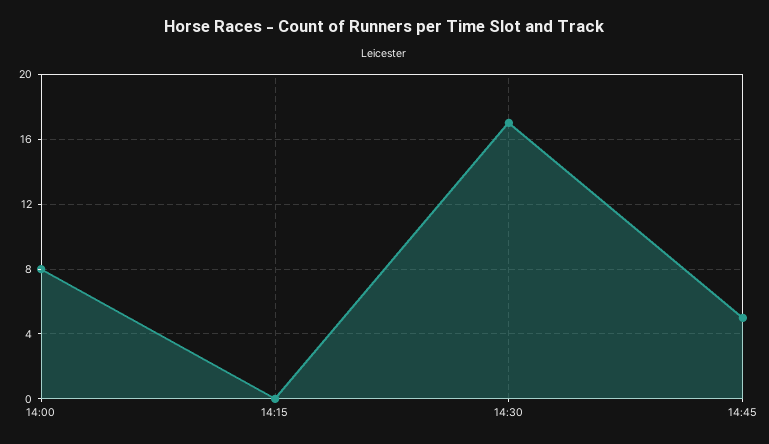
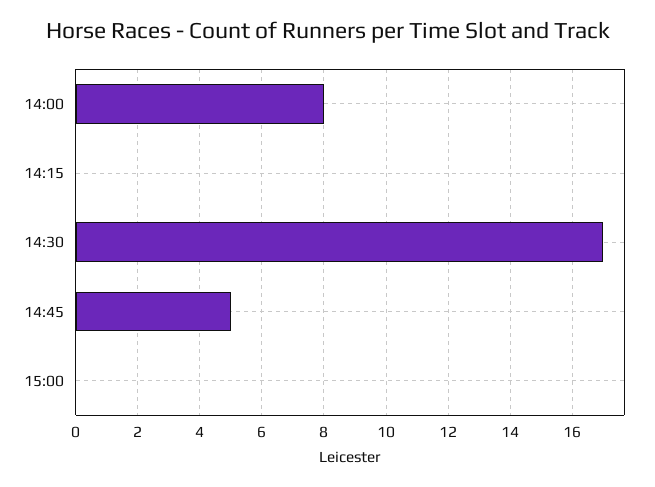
15:00: none -> 0

